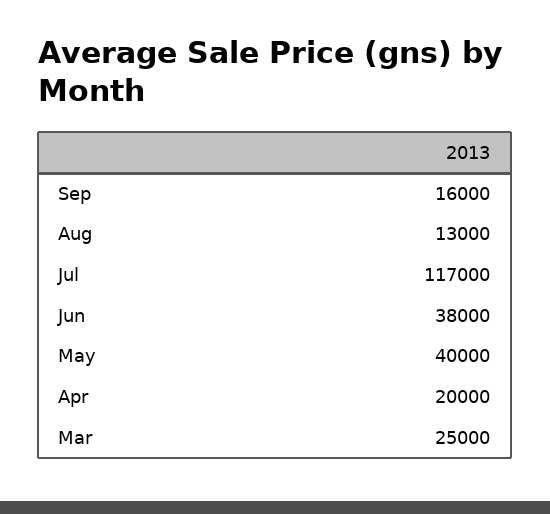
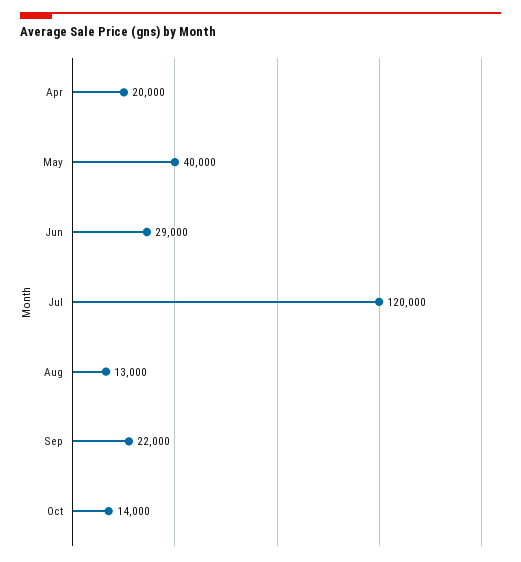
Sep: 16000 -> 22000
Jul: 117000 -> 120000
Jun: 38000 -> 29000
Mar: 25000 -> none
Oct: none -> 14000

